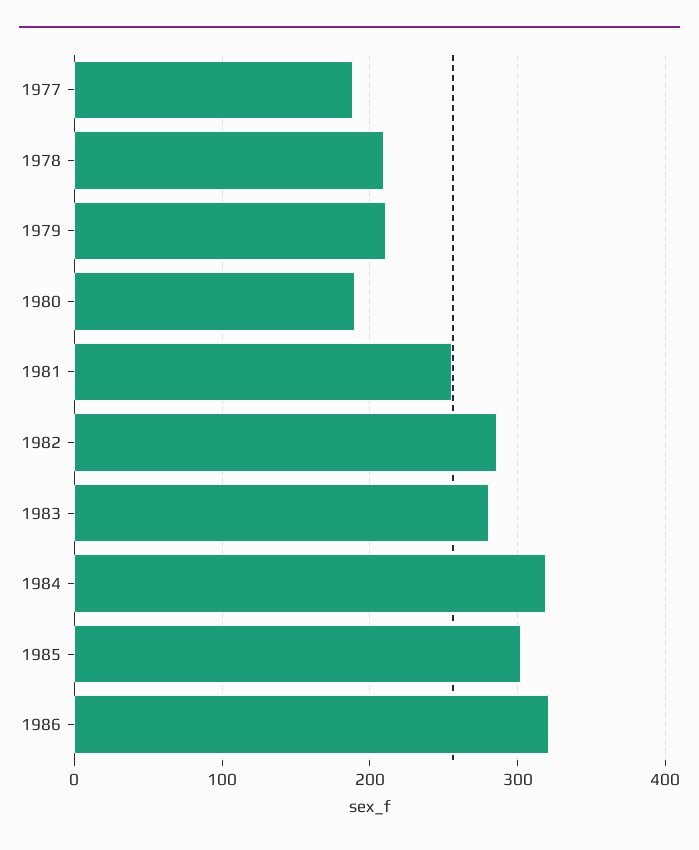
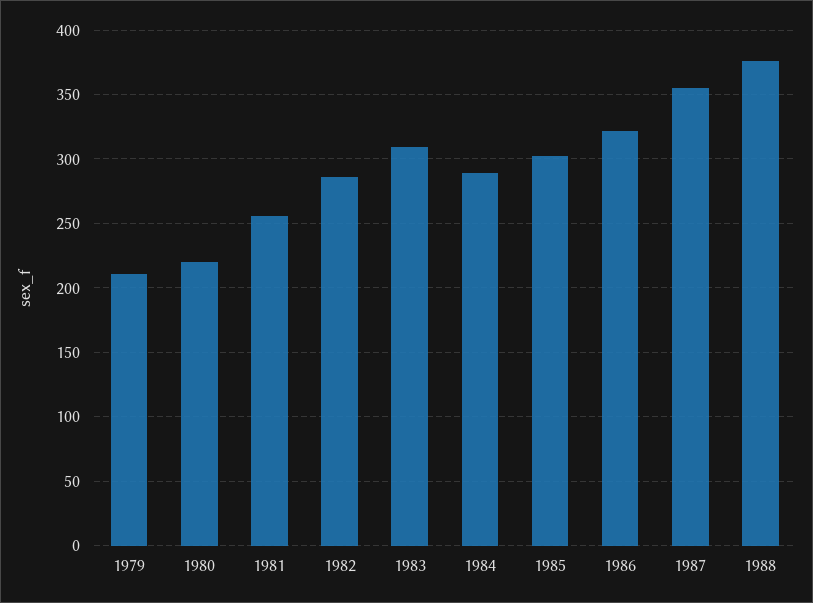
1977: 190 -> none
1978: 210 -> none
1980: 190 -> 220
1983: 280 -> 310
1984: 320 -> 290
1987: none -> 355
1988: none -> 375

